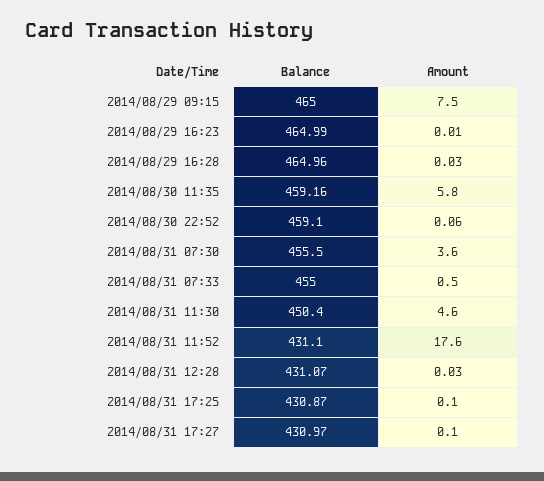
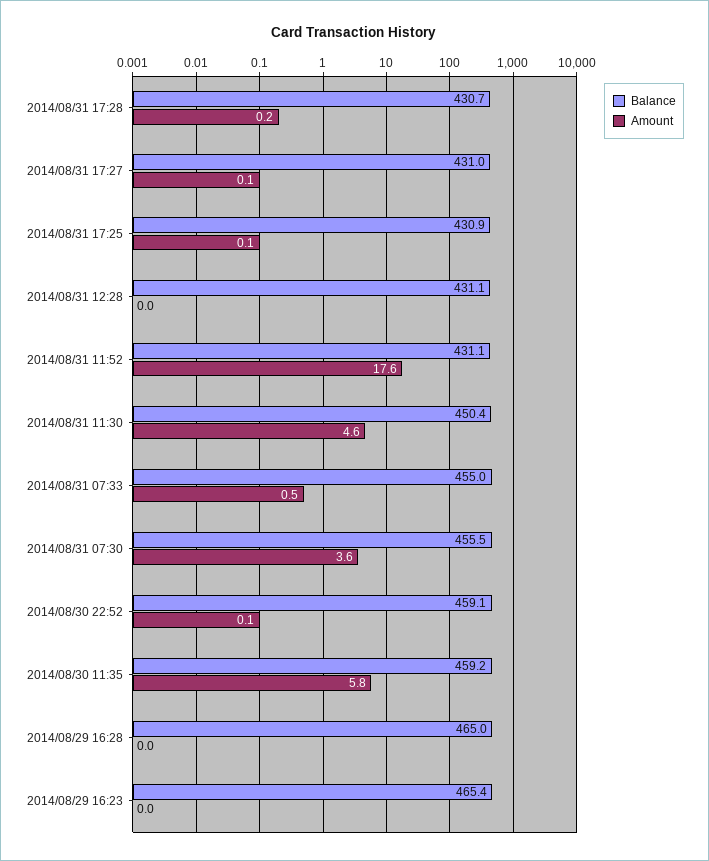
Balance, 2014/08/29 09:15: 465 -> none
Amount, 2014/08/29 09:15: 7.5 -> none
Balance, 2014/08/29 16:23: 464.99 -> 465.4
Balance, 2014/08/31 17:28: none -> 430.7
Amount, 2014/08/31 17:28: none -> 0.2

